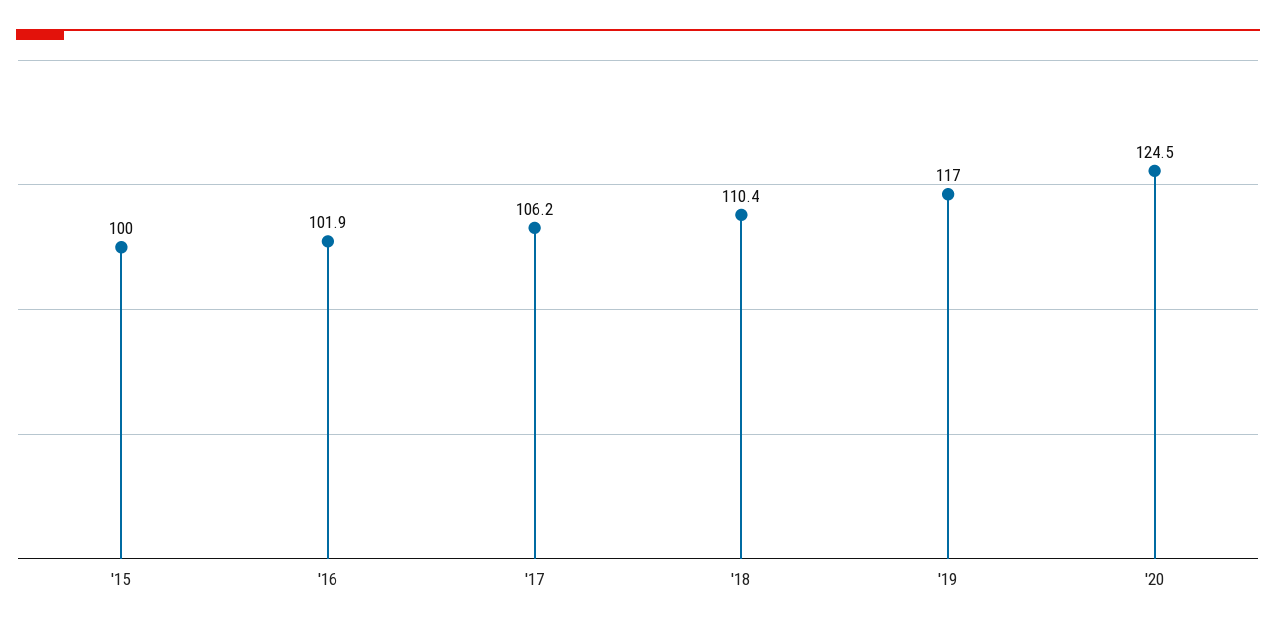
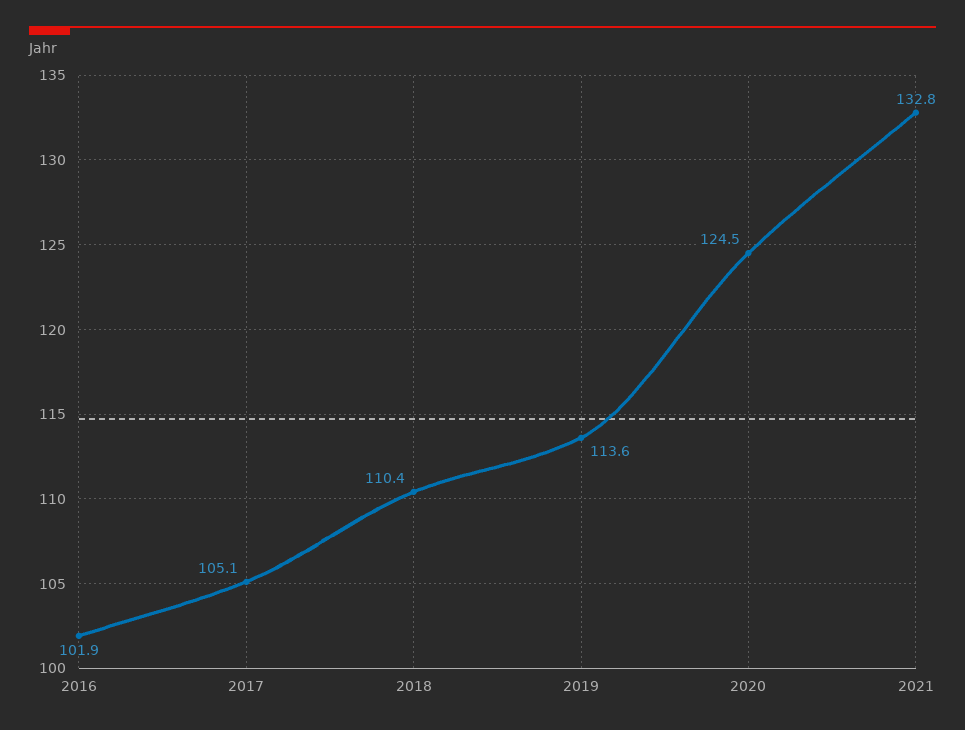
'15: 100 -> none
'17: 106.2 -> 105.1
'19: 117 -> 113.6
2021: none -> 132.8

